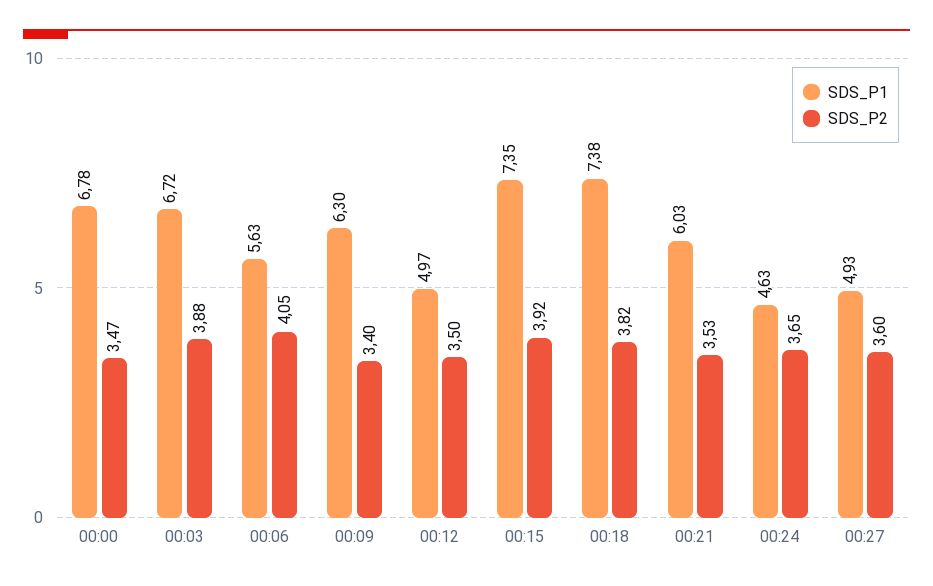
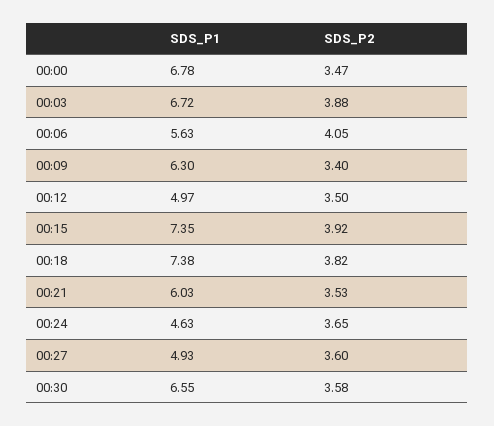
SDS_P1, 00:30: none -> 6.55
SDS_P2, 00:30: none -> 3.58

